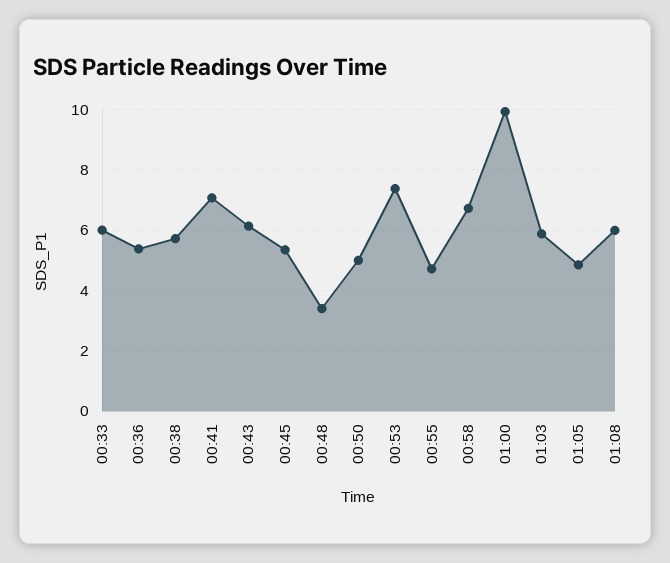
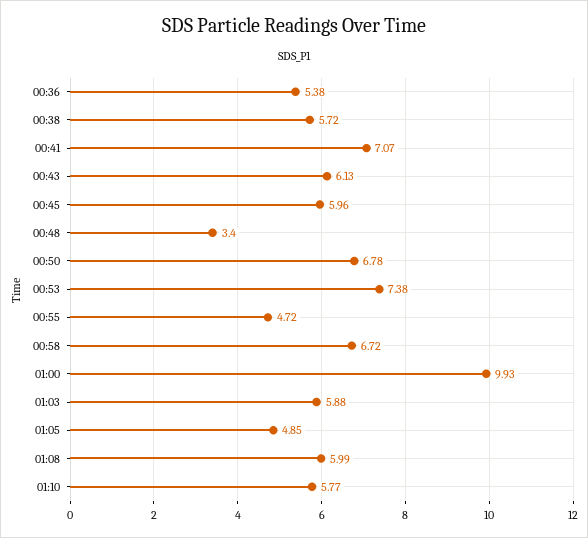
00:33: 6 -> none
00:45: 5.4 -> 5.96
00:50: 5 -> 6.78
01:10: none -> 5.77

